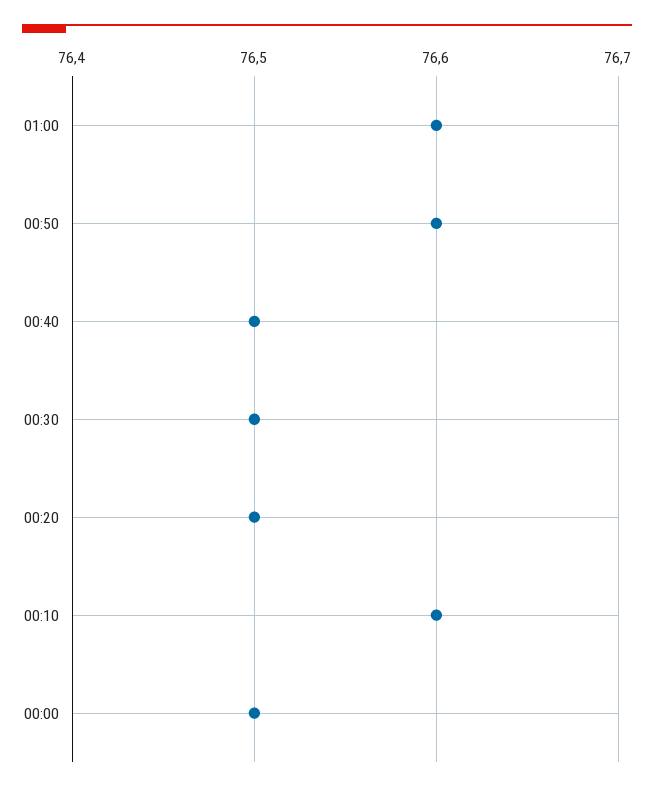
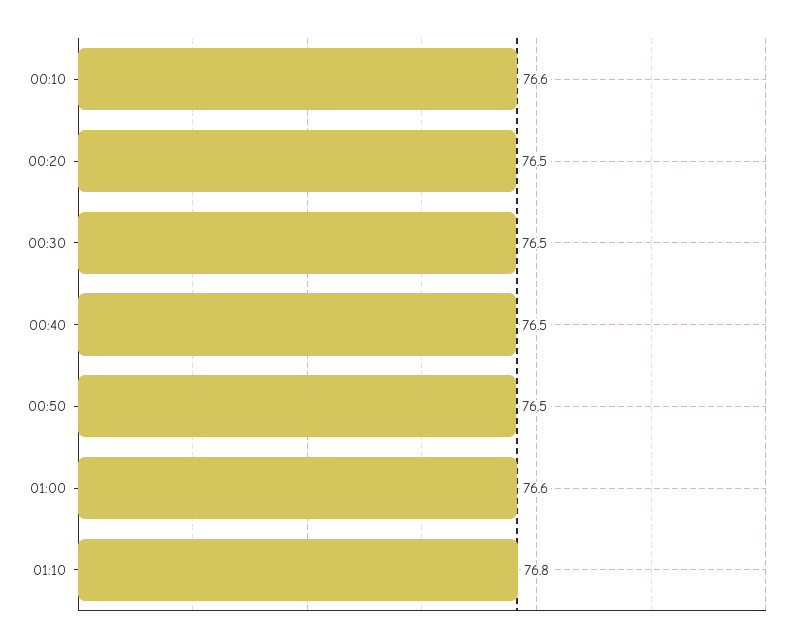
00:50: 76.6 -> 76.5
00:00: 76.5 -> none
01:10: none -> 76.8

